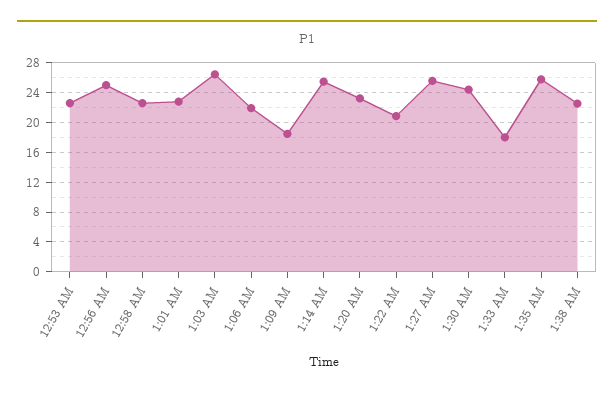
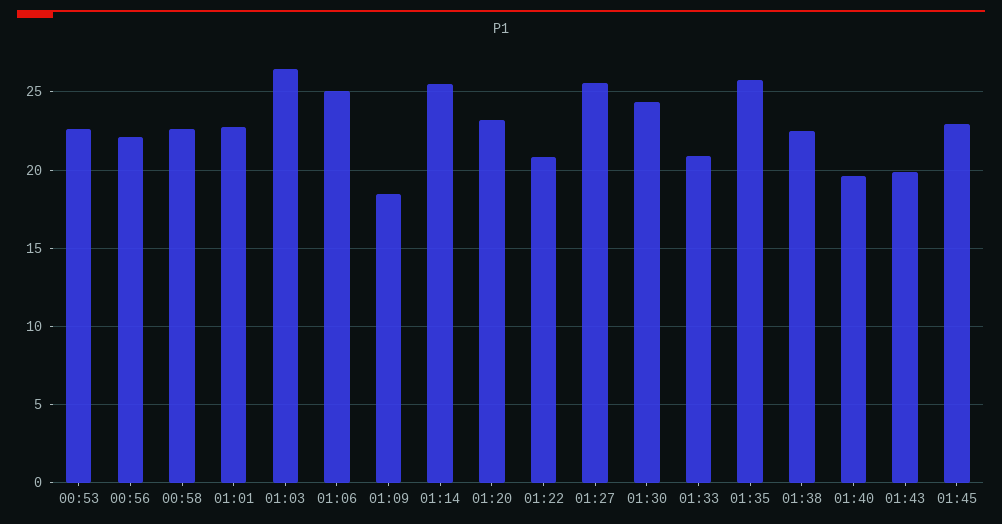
12:56 AM: 25 -> 22
1:06 AM: 22 -> 25
1:33 AM: 18 -> 21
01:40: none -> 19.5
01:43: none -> 20
01:45: none -> 23

